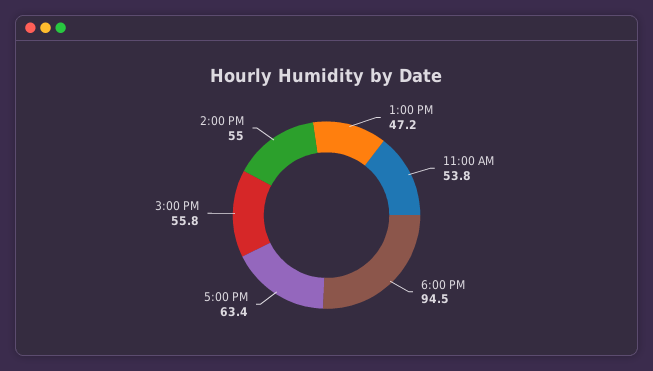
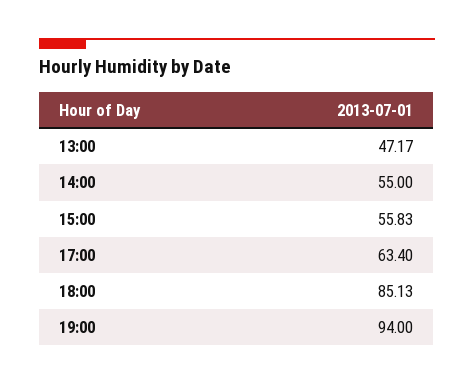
11:00 AM: 53.8 -> none
6:00 PM: 94.5 -> 85.13
19:00: none -> 94

